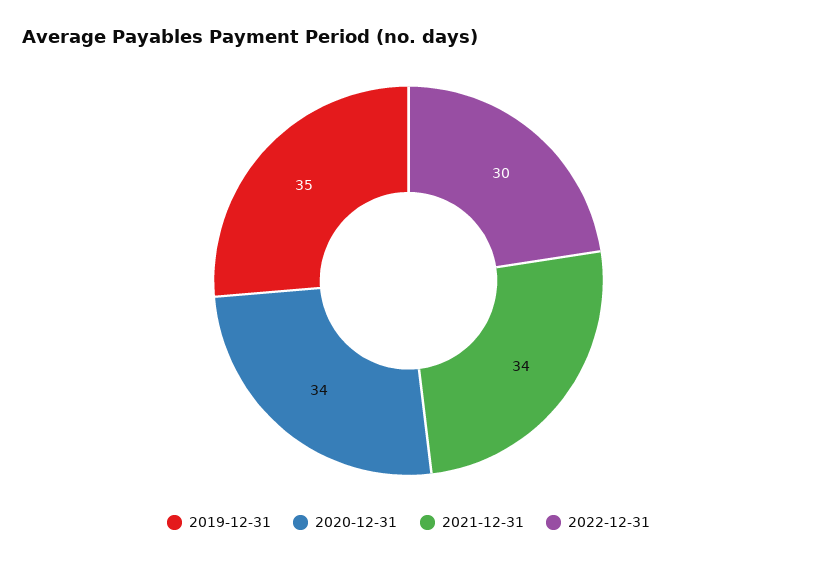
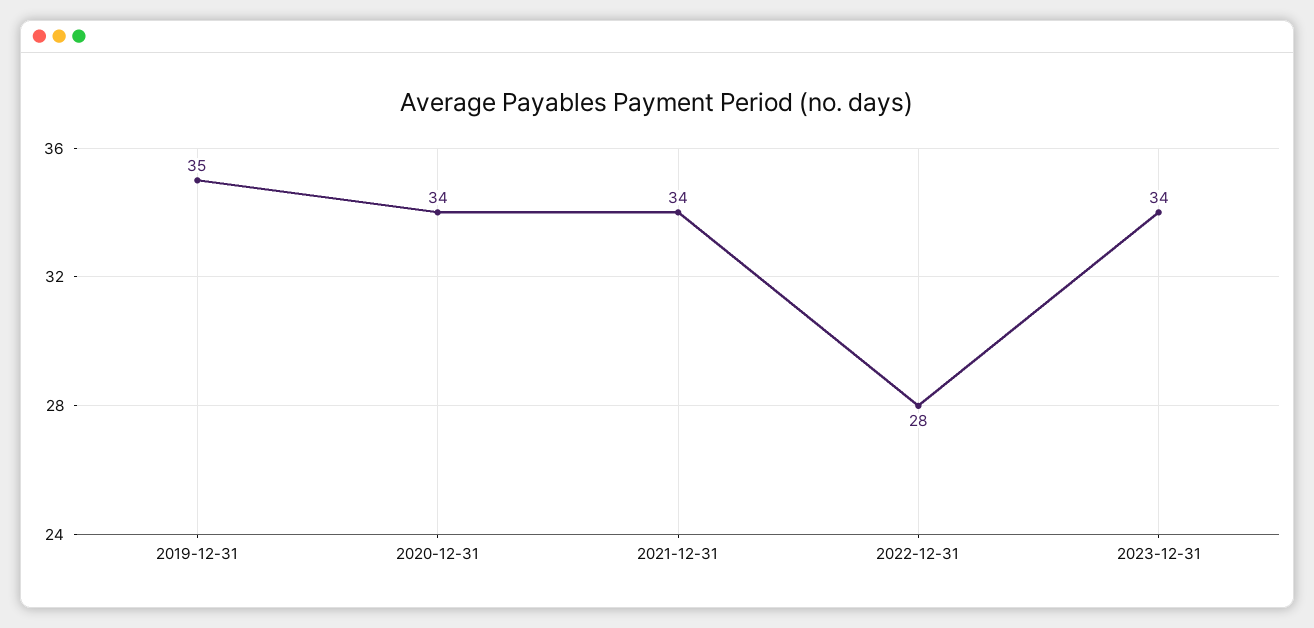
2022-12-31: 30 -> 28
2023-12-31: none -> 34

